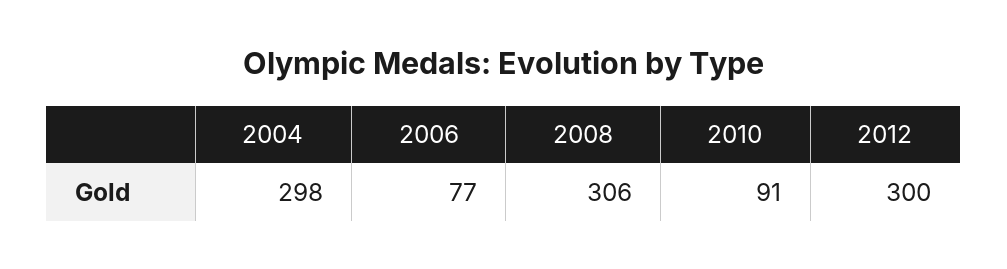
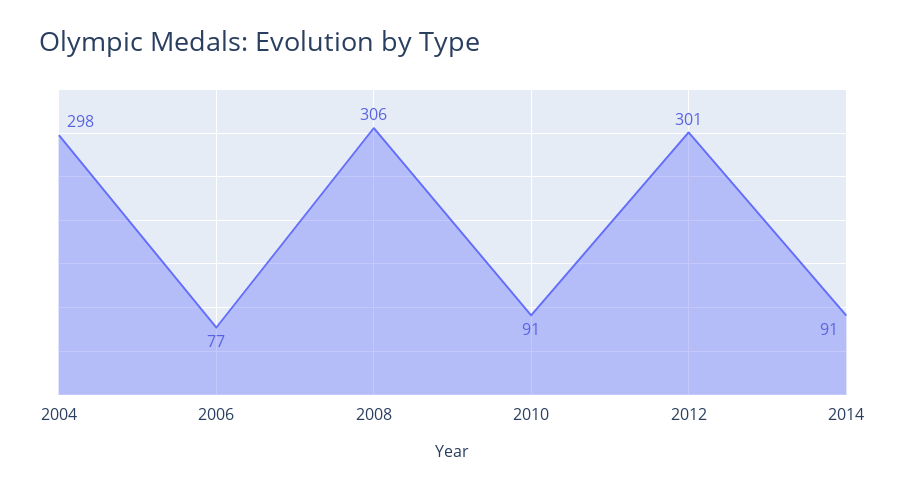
2012: 300 -> 301
2014: none -> 91

